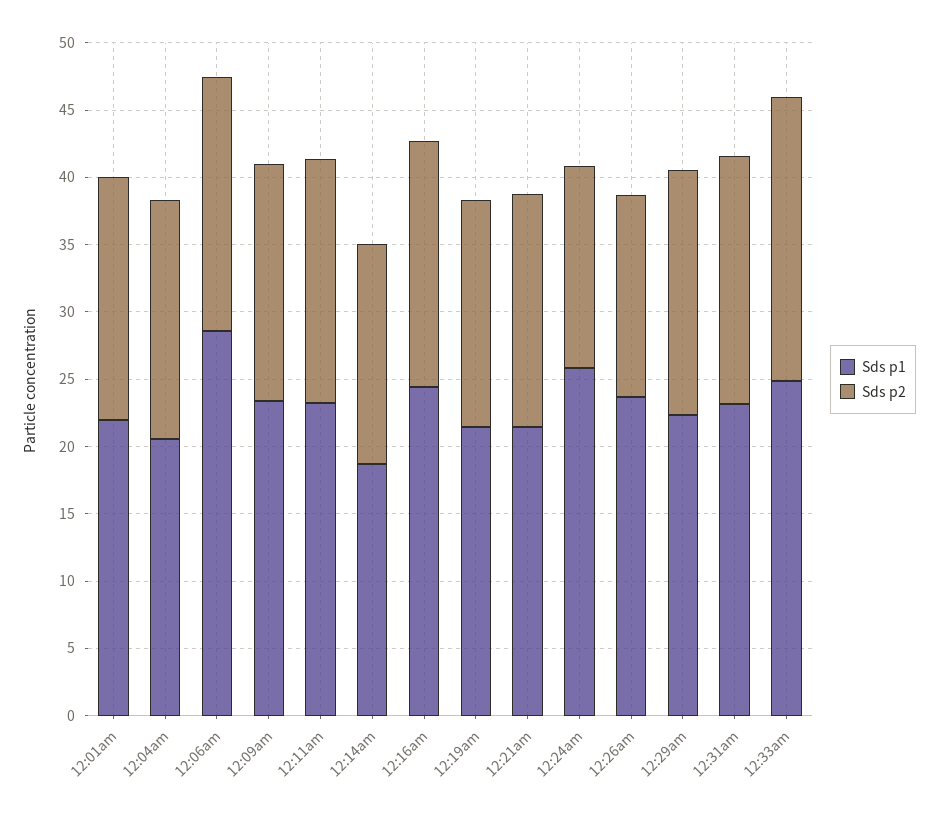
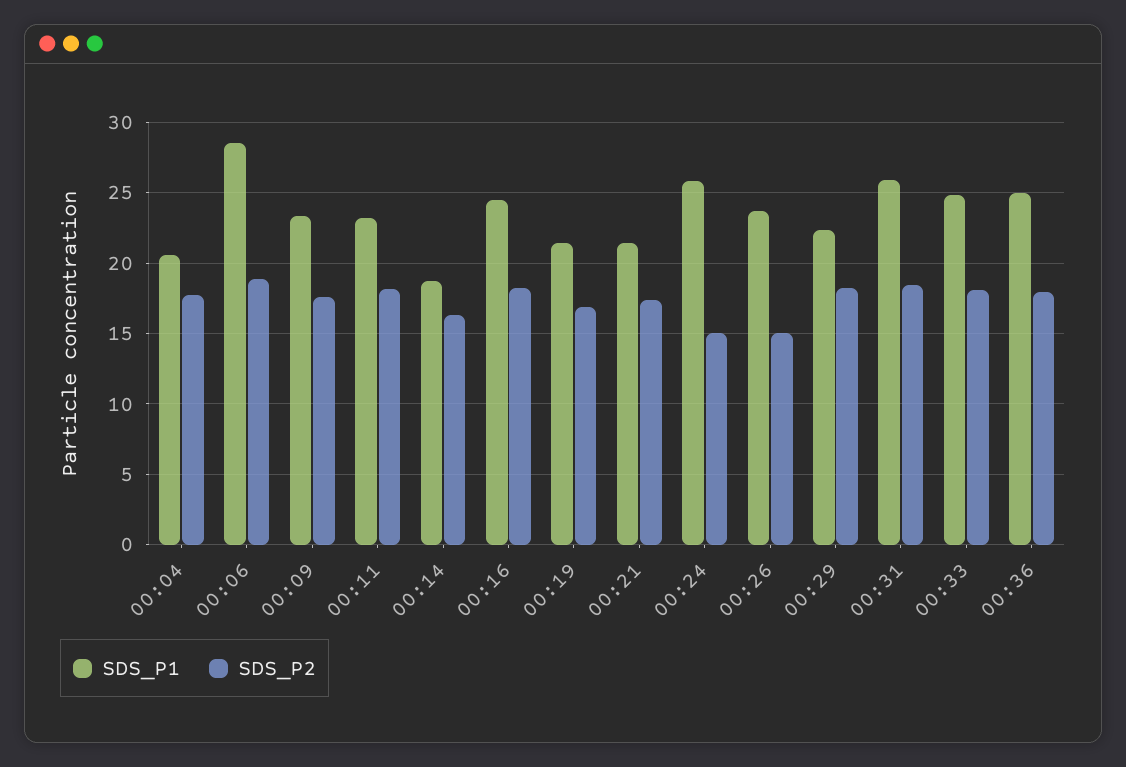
Sds p1, 12:01am: 22 -> none
Sds p2, 12:01am: 18 -> none
Sds p1, 12:31am: 23 -> 26
Sds p2, 12:33am: 21 -> 18
Sds p1, 00:36: none -> 25
Sds p2, 00:36: none -> 18

